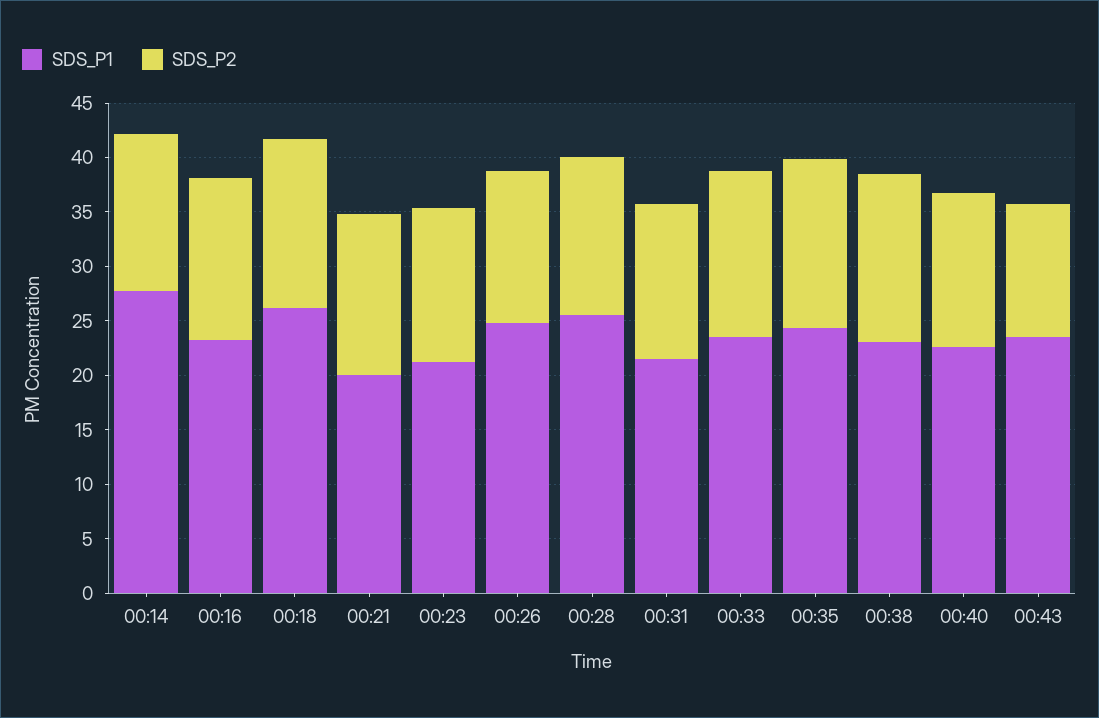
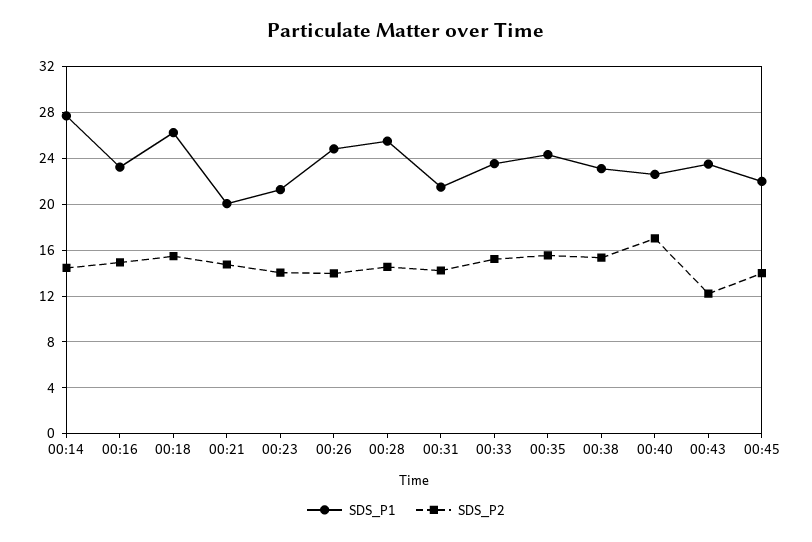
SDS_P2, 00:40: 14 -> 17
SDS_P1, 00:45: none -> 22
SDS_P2, 00:45: none -> 14

